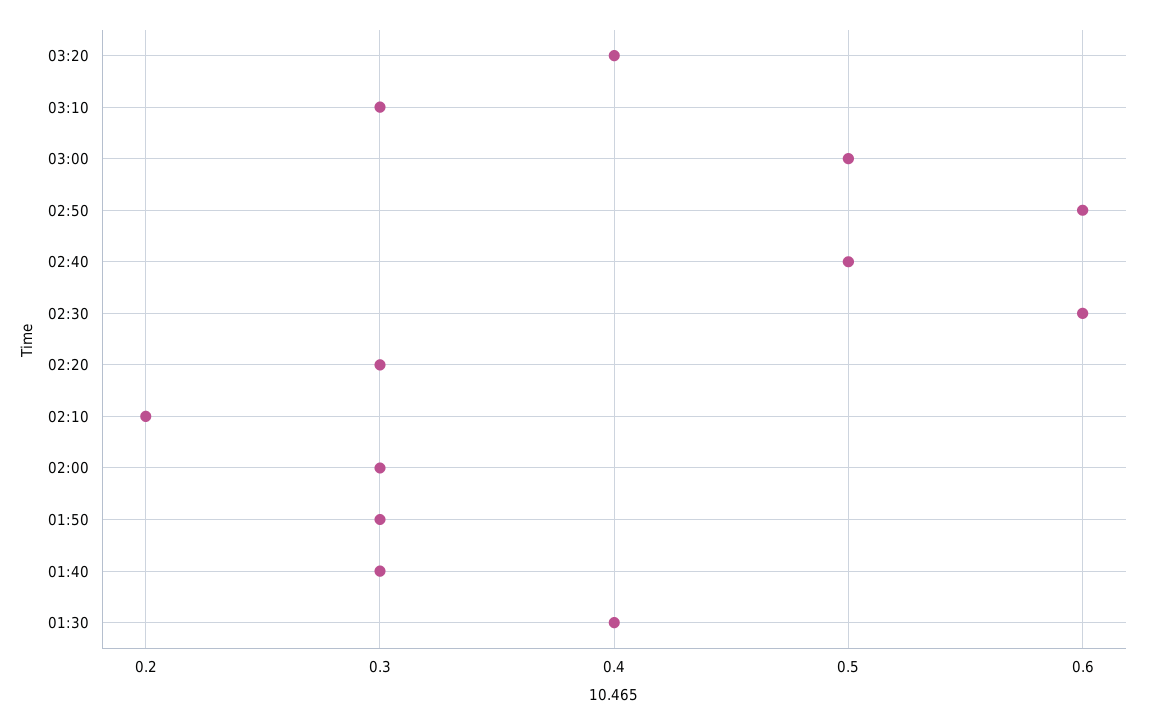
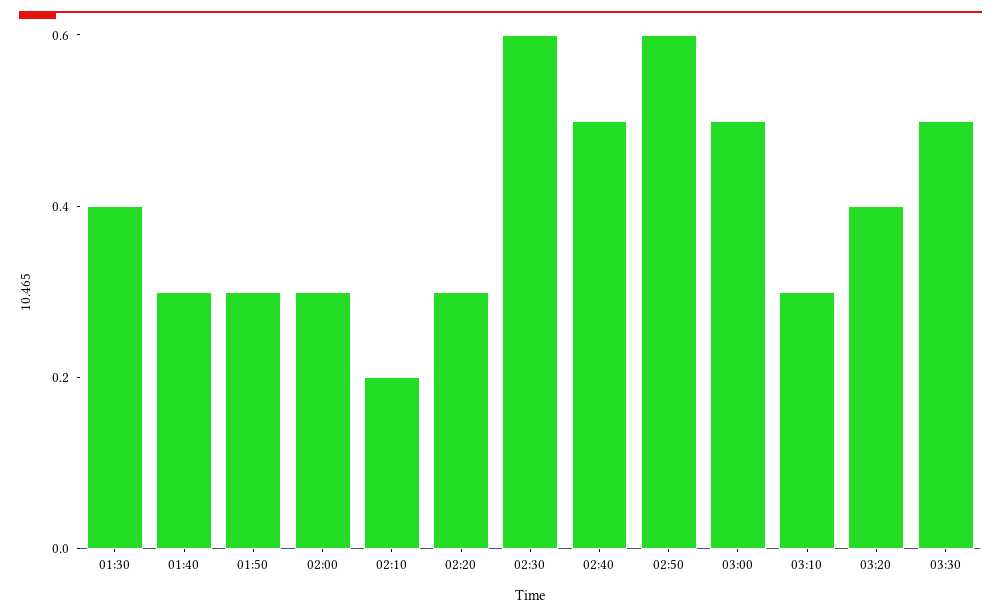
03:30: none -> 0.5

